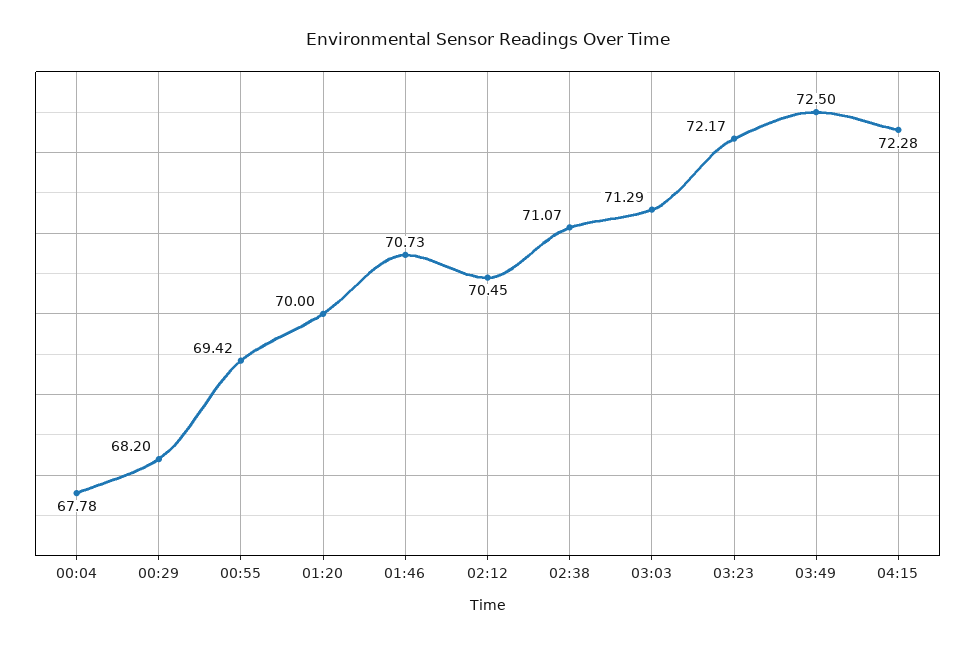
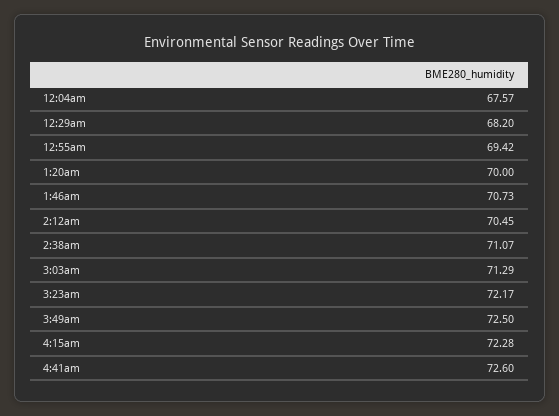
00:04: 67.78 -> 67.57
4:41am: none -> 72.6

